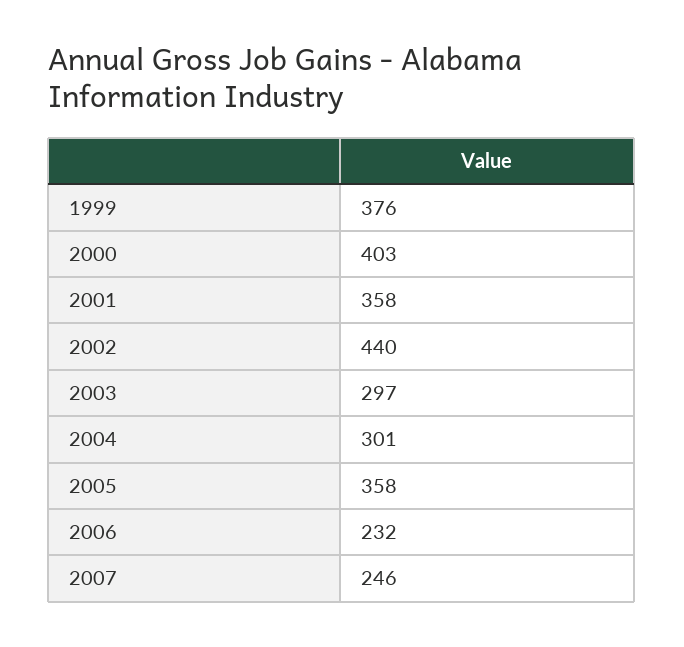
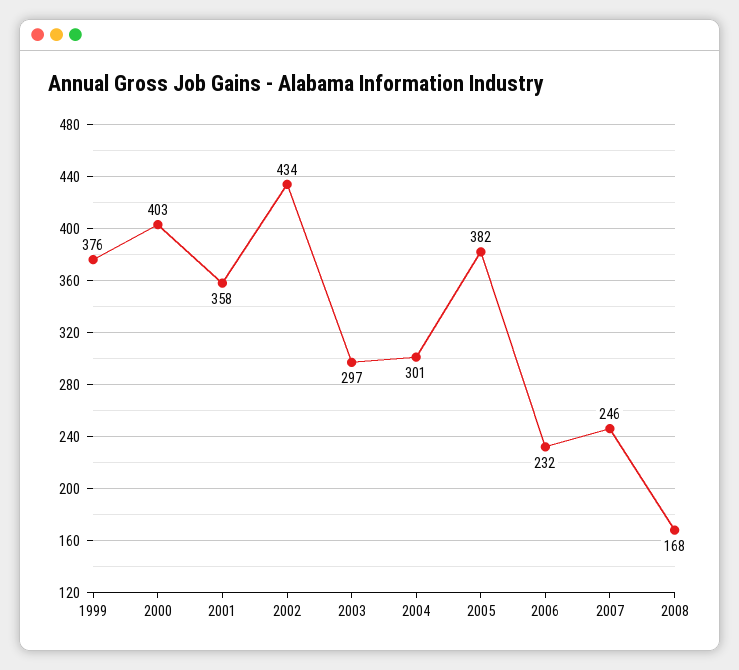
2002: 440 -> 434
2005: 358 -> 382
2008: none -> 168

